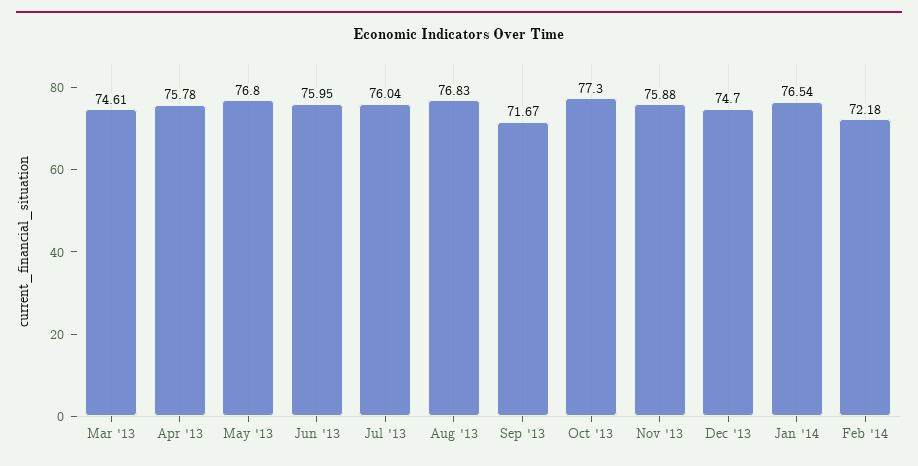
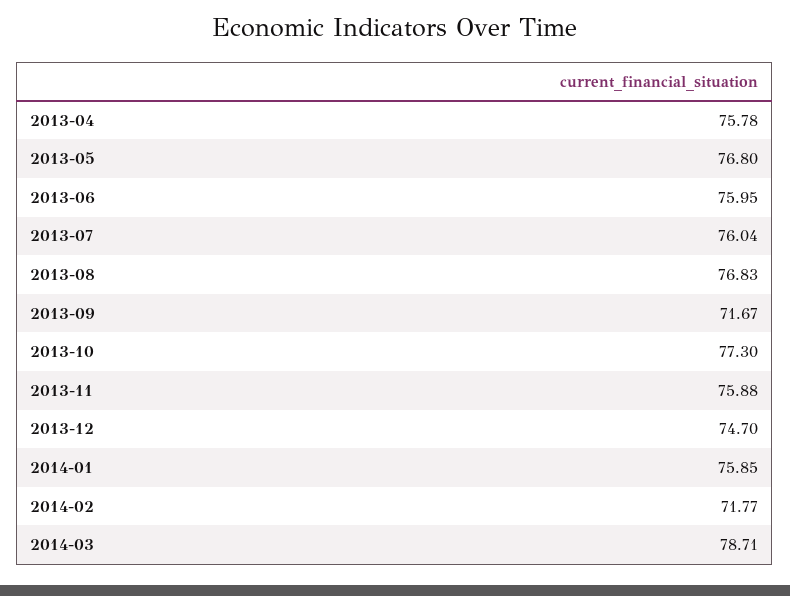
Mar '13: 74.61 -> none
Jan '14: 76.54 -> 75.85
Feb '14: 72.18 -> 71.77
2014-03: none -> 78.71

